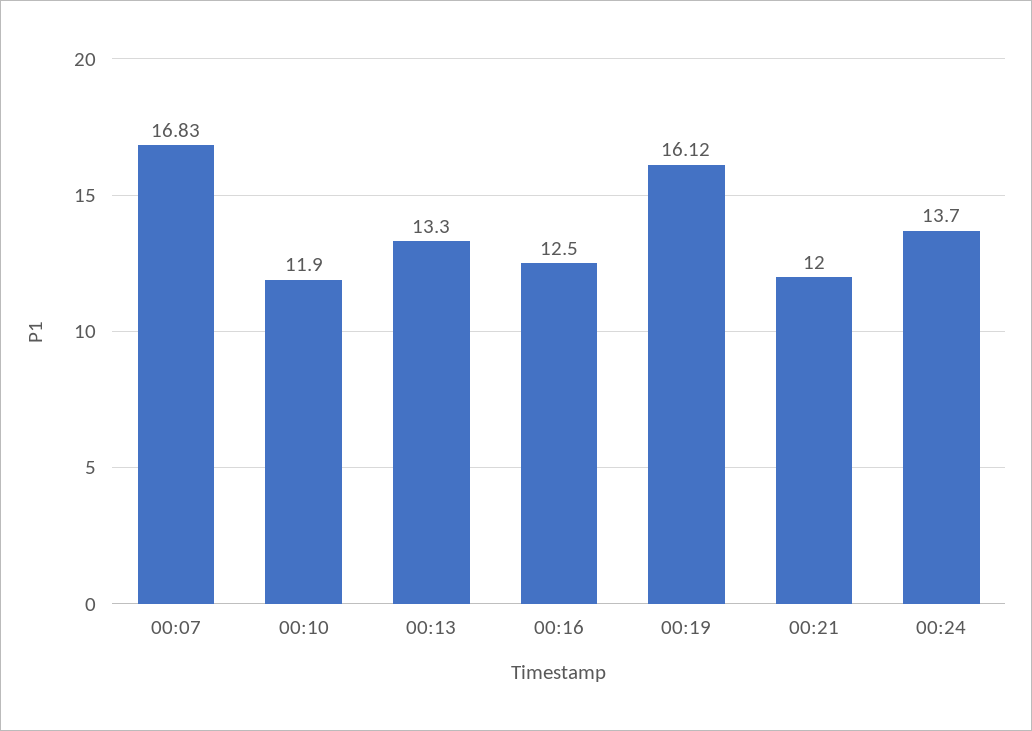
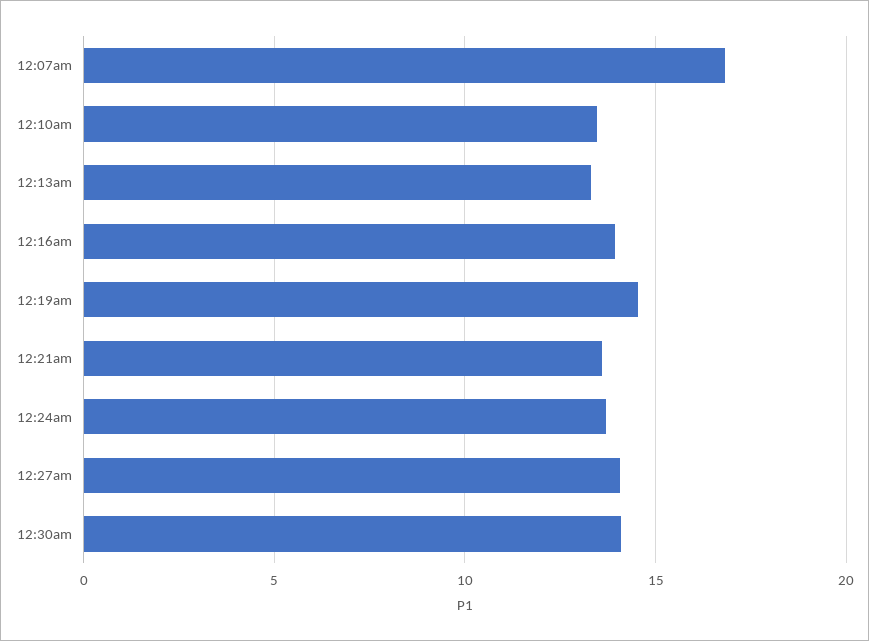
00:10: 11.9 -> 13.5
00:16: 12.5 -> 14
00:19: 16.12 -> 14.5
00:21: 12 -> 13.5
12:27am: none -> 14
12:30am: none -> 14

